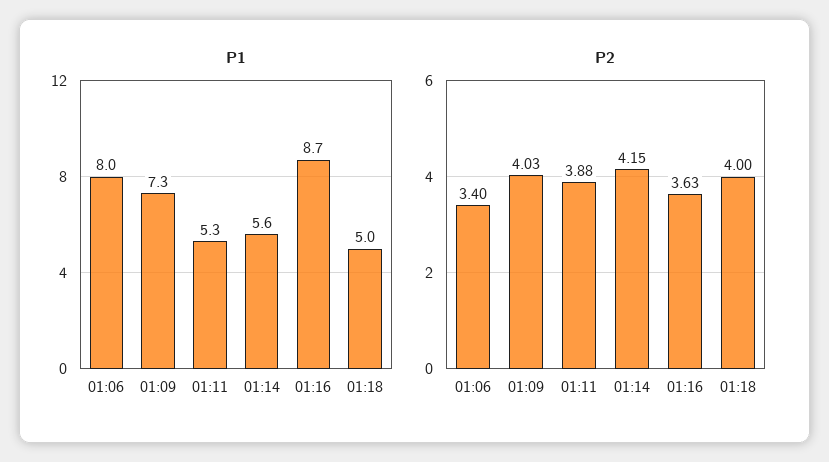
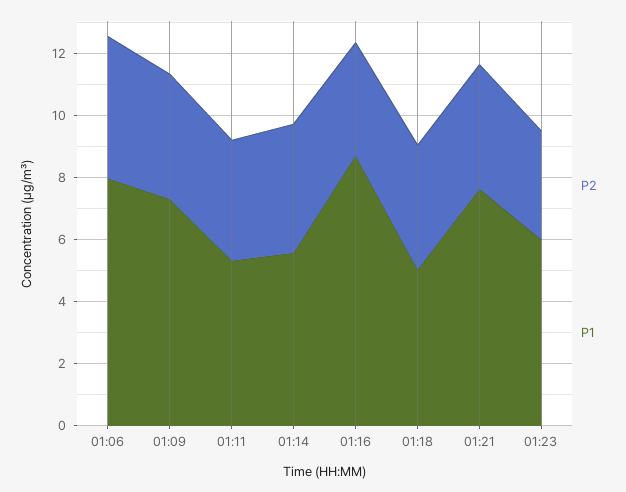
P2, 01:06: 3.4 -> 4.5
P2, 01:21: none -> 4
P1, 01:21: none -> 7.5
P2, 01:23: none -> 3.5
P1, 01:23: none -> 6

